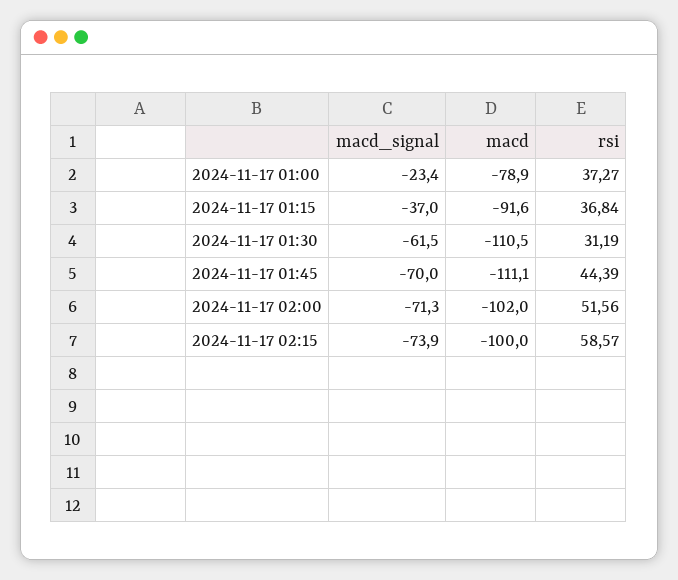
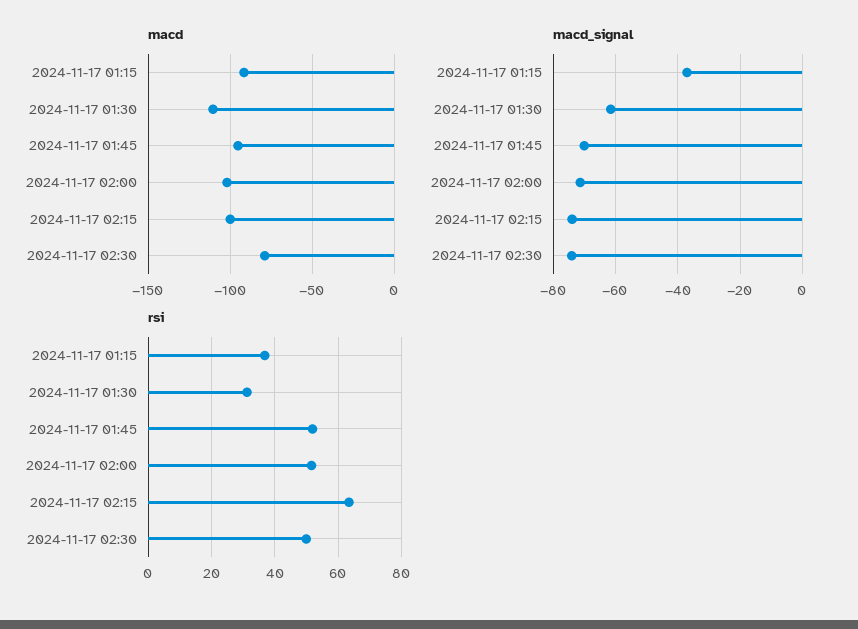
macd_signal, 2024-11-17 01:00: -23.4 -> none
macd, 2024-11-17 01:00: -78.9 -> none
rsi, 2024-11-17 01:00: 37.27 -> none
macd, 2024-11-17 01:45: -111.1 -> -95
rsi, 2024-11-17 01:45: 44.39 -> 52
rsi, 2024-11-17 02:15: 58.57 -> 64
macd, 2024-11-17 02:30: none -> -80
macd_signal, 2024-11-17 02:30: none -> -74
rsi, 2024-11-17 02:30: none -> 50

